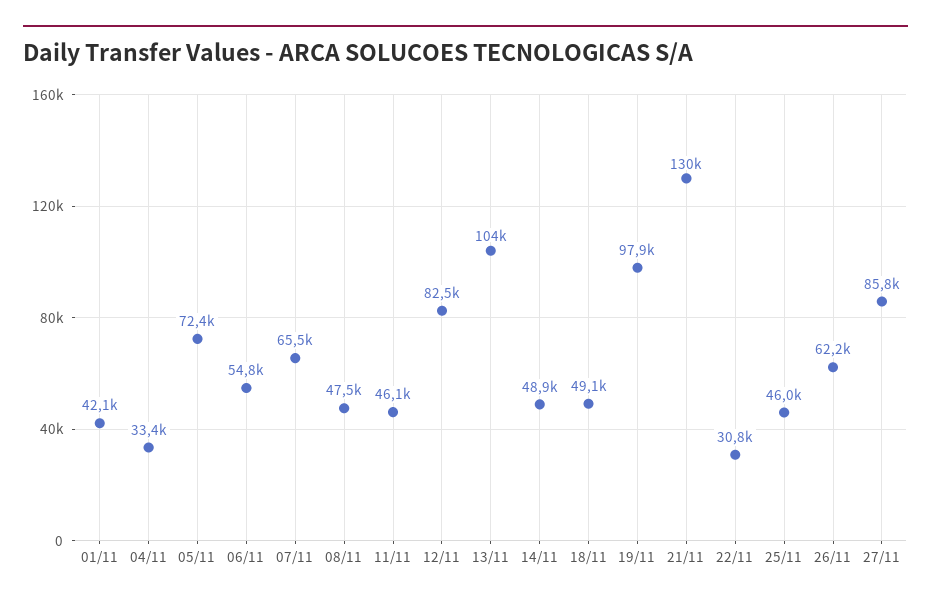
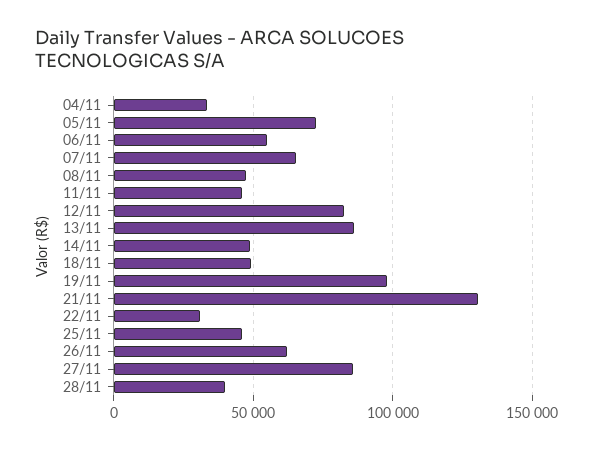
01/11: 42100 -> none
13/11: 104000 -> 85000
28/11: none -> 40000

